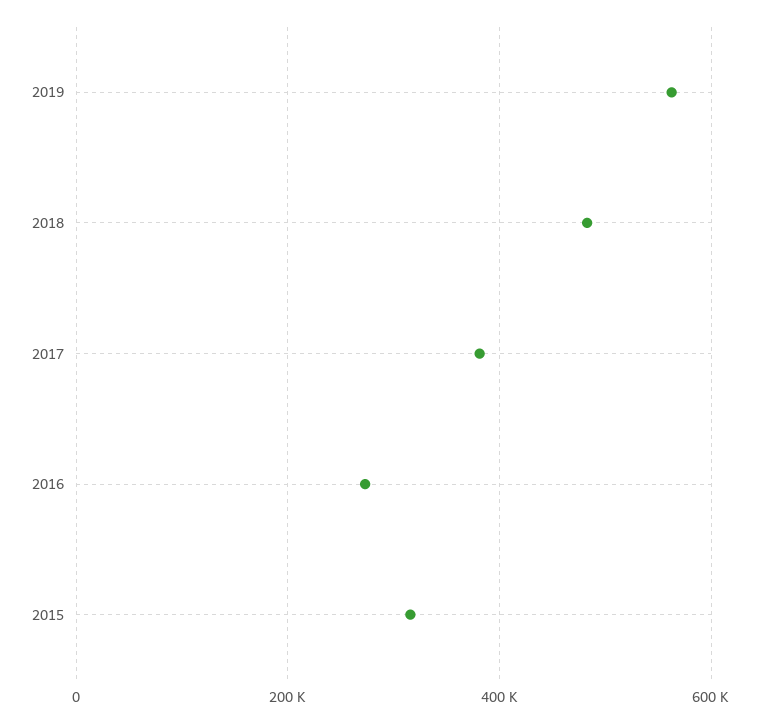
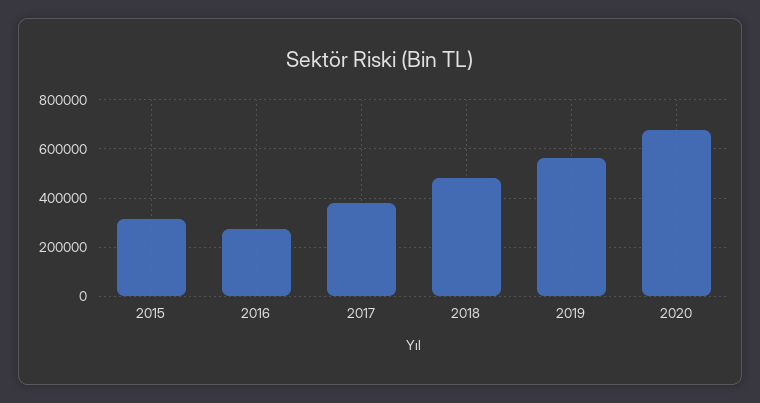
2020: none -> 675000

